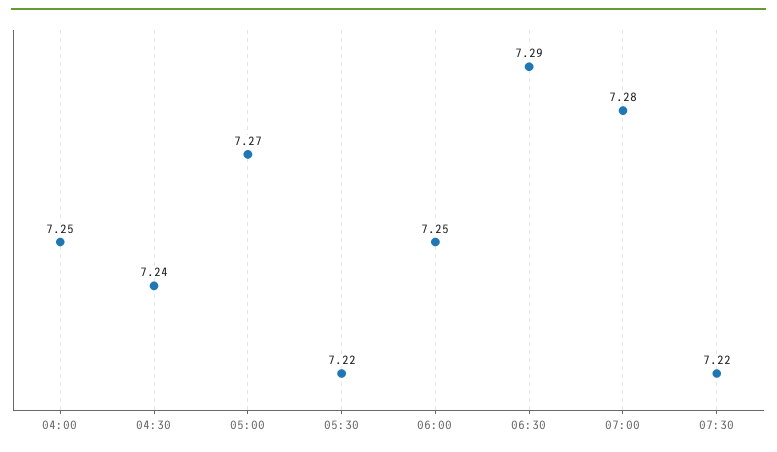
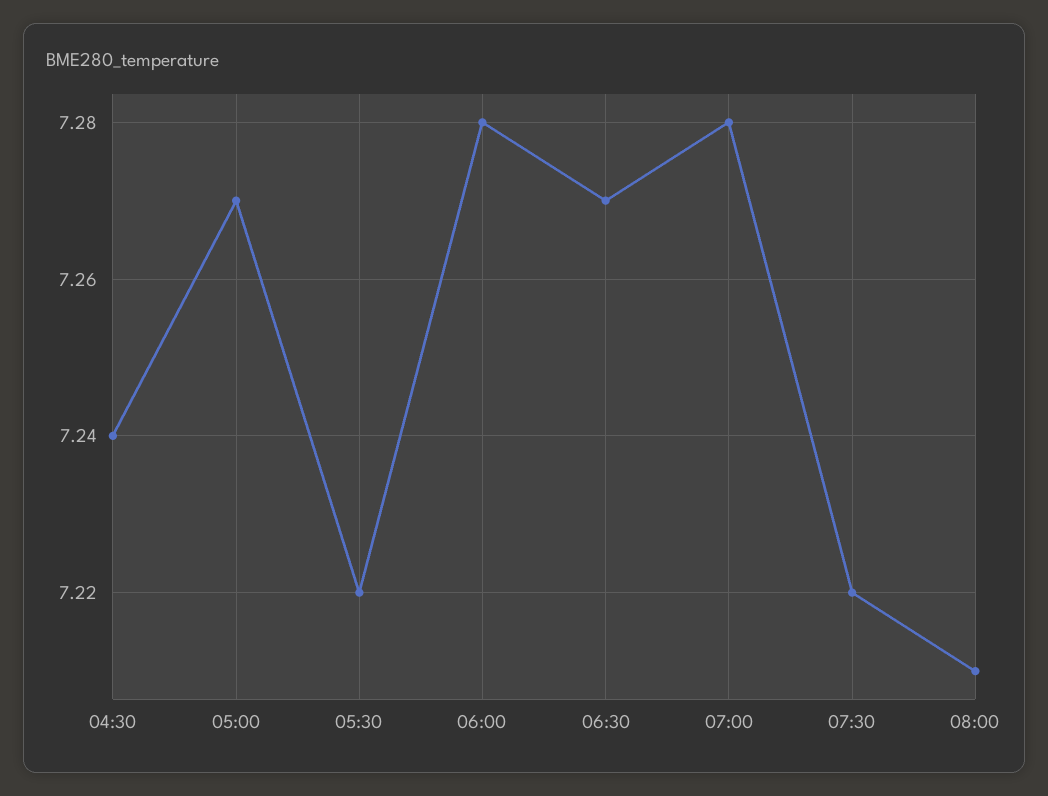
04:00: 7.25 -> none
06:00: 7.25 -> 7.28
06:30: 7.29 -> 7.27
08:00: none -> 7.21

